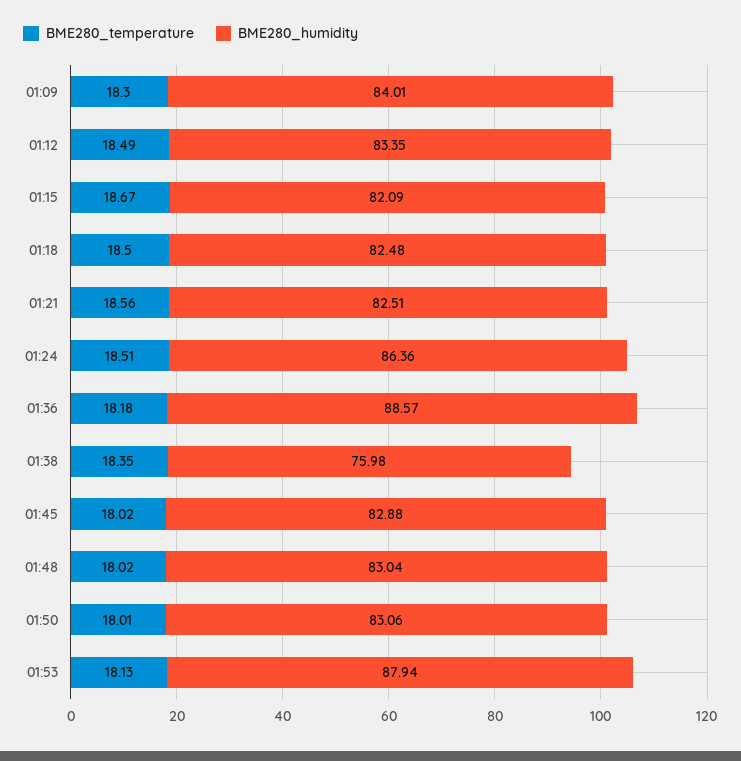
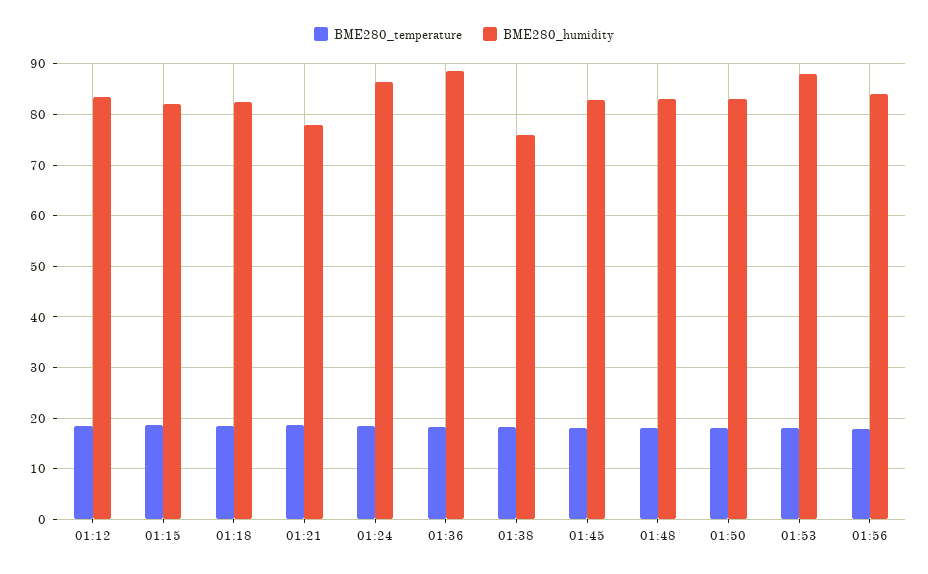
BME280_temperature, 01:09: 18.3 -> none
BME280_humidity, 01:09: 84.01 -> none
BME280_humidity, 01:21: 82.51 -> 78
BME280_temperature, 01:56: none -> 18
BME280_humidity, 01:56: none -> 84

